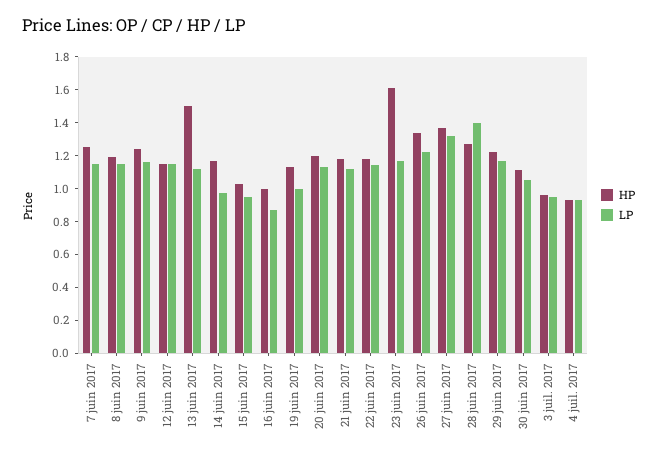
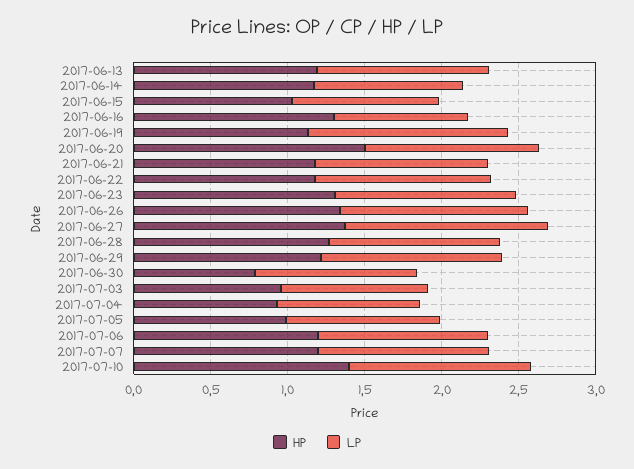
HP, 7 juin 2017: 1.25 -> none
LP, 7 juin 2017: 1.15 -> none
HP, 8 juin 2017: 1.2 -> none
LP, 8 juin 2017: 1.15 -> none
HP, 9 juin 2017: 1.25 -> none
LP, 9 juin 2017: 1.15 -> none
HP, 12 juin 2017: 1.15 -> none
LP, 12 juin 2017: 1.15 -> none
HP, 13 juin 2017: 1.5 -> 1.2
HP, 16 juin 2017: 1 -> 1.3
LP, 19 juin 2017: 1 -> 1.3
HP, 20 juin 2017: 1.2 -> 1.5
HP, 23 juin 2017: 1.6 -> 1.3
LP, 28 juin 2017: 1.4 -> 1.1
HP, 30 juin 2017: 1.1 -> 0.8
HP, 2017-07-05: none -> 1
LP, 2017-07-05: none -> 1
HP, 2017-07-06: none -> 1.2
LP, 2017-07-06: none -> 1.1
HP, 2017-07-07: none -> 1.2
LP, 2017-07-07: none -> 1.1
HP, 2017-07-10: none -> 1.4
LP, 2017-07-10: none -> 1.2

